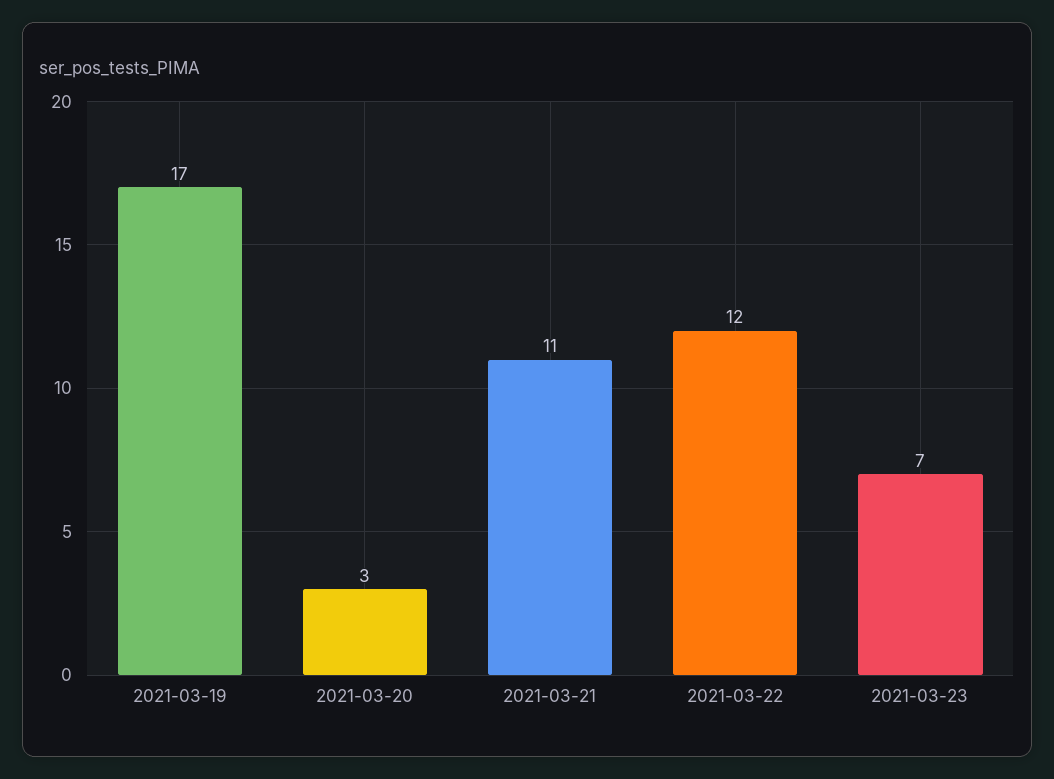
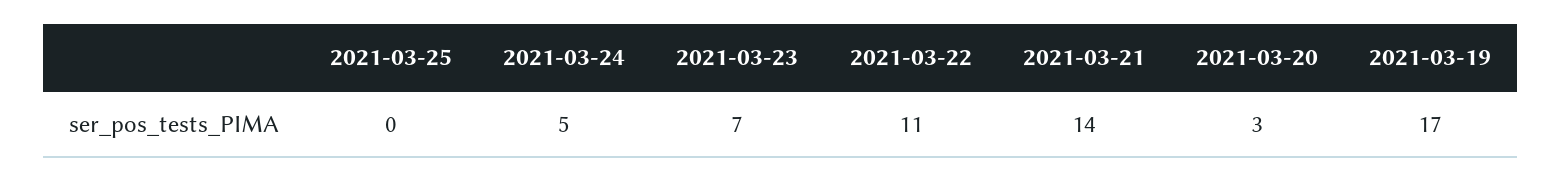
2021-03-21: 11 -> 14
2021-03-22: 12 -> 11
2021-03-25: none -> 0
2021-03-24: none -> 5

